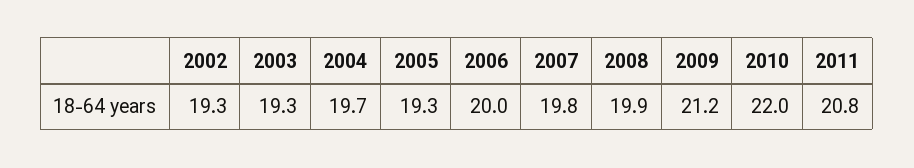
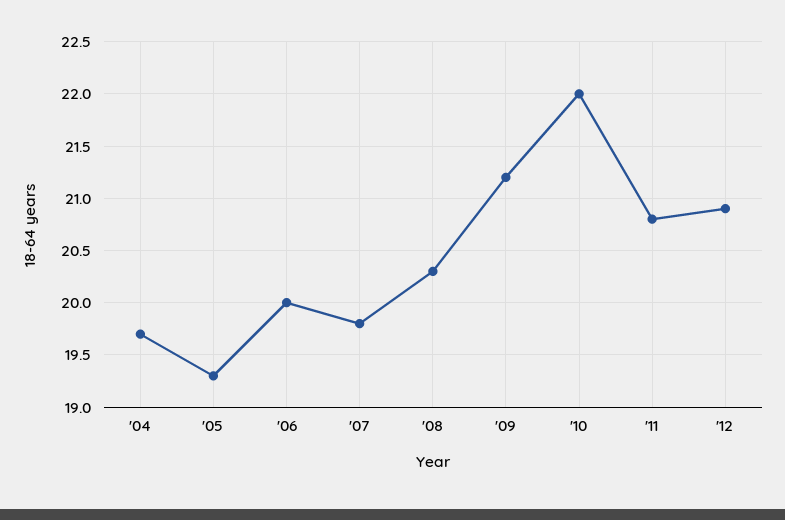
2002: 19.3 -> none
2003: 19.3 -> none
2008: 19.9 -> 20.3
'12: none -> 20.9

